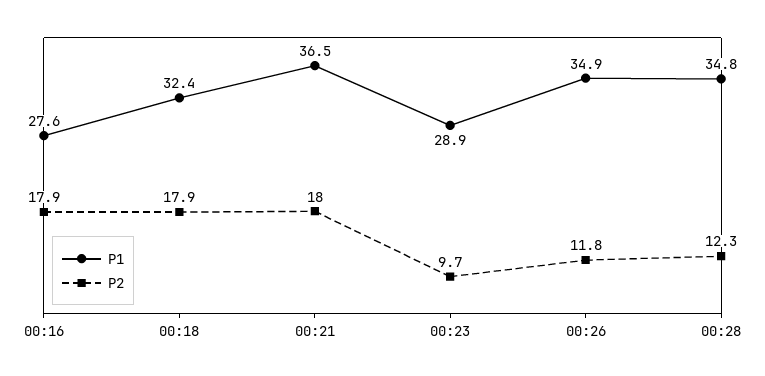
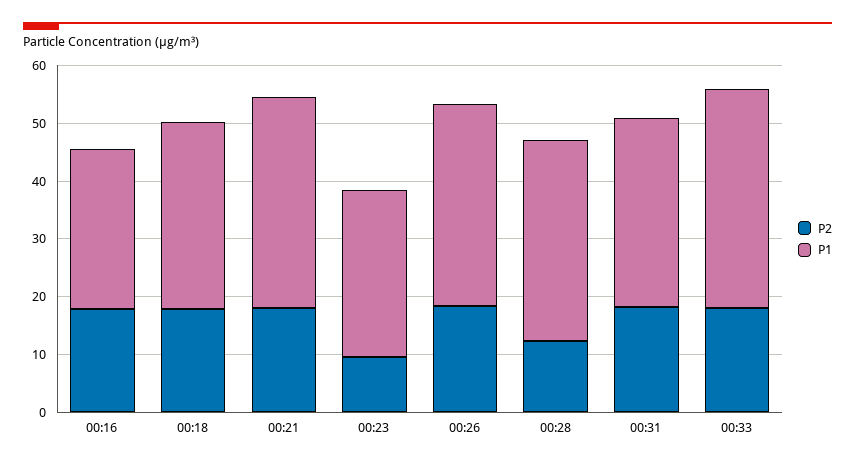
P2, 00:26: 11.8 -> 18
P2, 00:31: none -> 18
P1, 00:31: none -> 32
P2, 00:33: none -> 18
P1, 00:33: none -> 38

